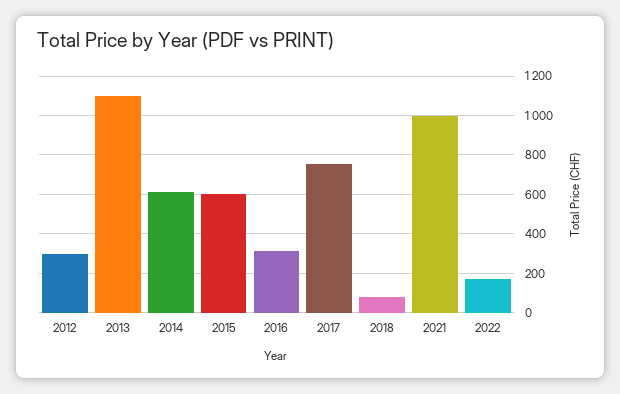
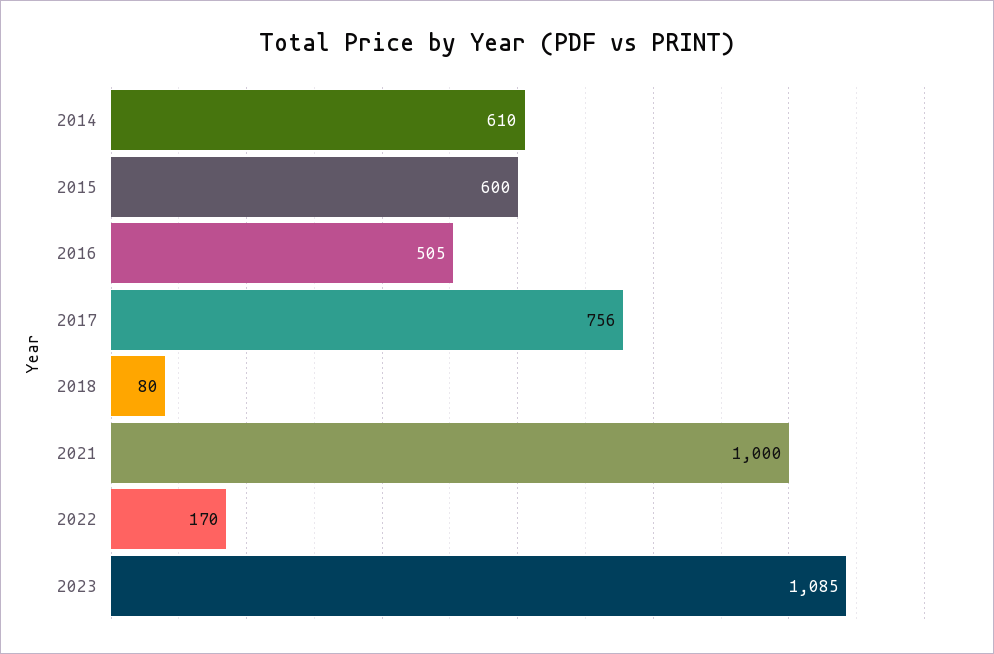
2012: 300 -> none
2013: 1100 -> none
2016: 300 -> 505
2023: none -> 1085

